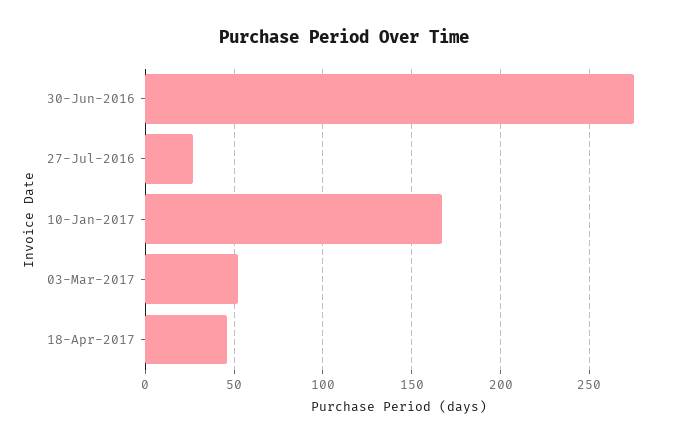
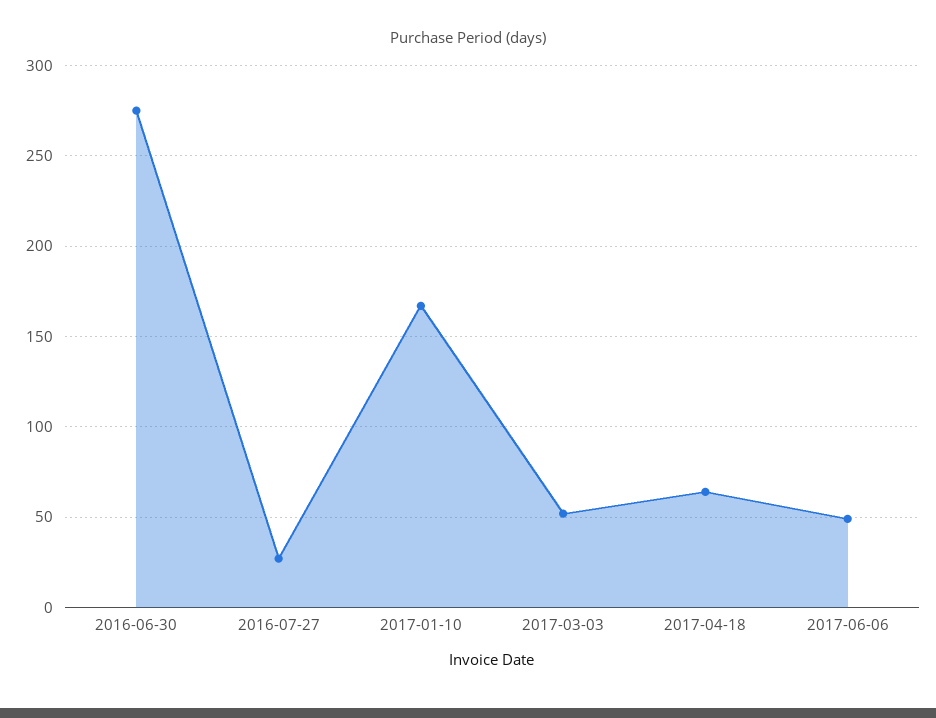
18-Apr-2017: 45 -> 65
2017-06-06: none -> 50

